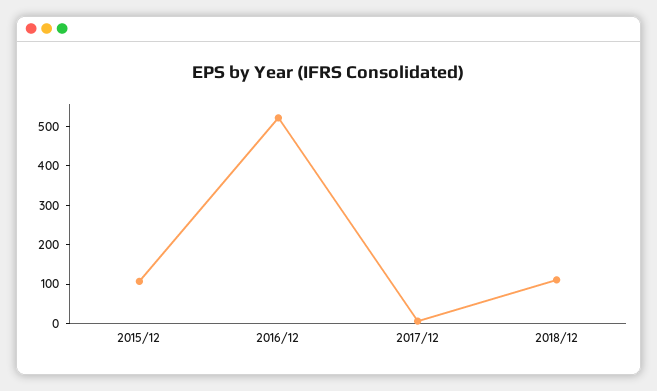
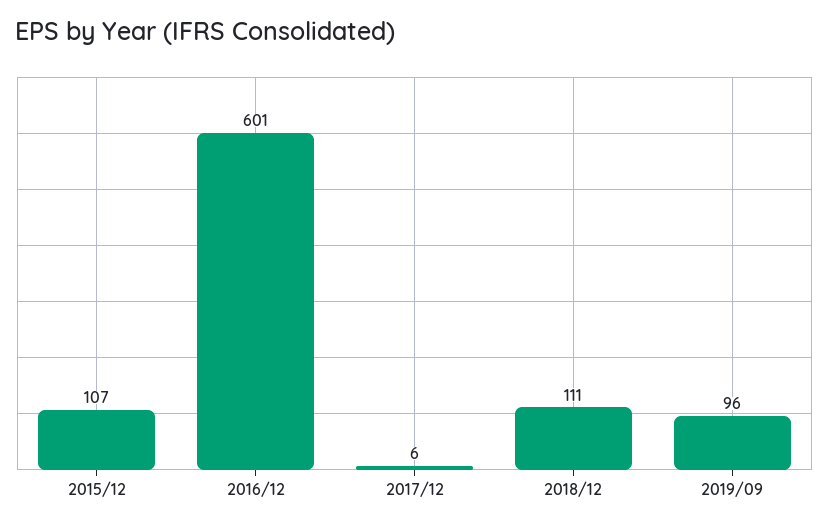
2016/12: 525 -> 601
2019/09: none -> 96

